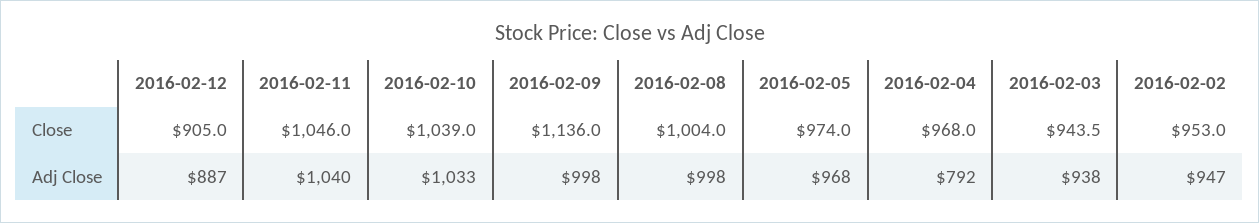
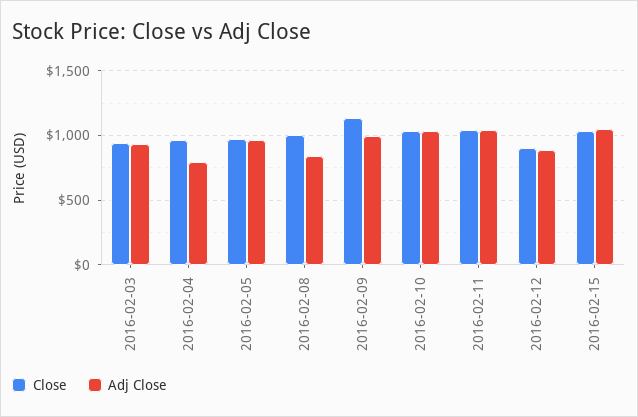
Close, 2016-02-02: 953 -> none
Adj Close, 2016-02-08: 998 -> 850
Adj Close, 2016-02-02: 947 -> none
Close, 2016-02-15: none -> 1050
Adj Close, 2016-02-15: none -> 1050

